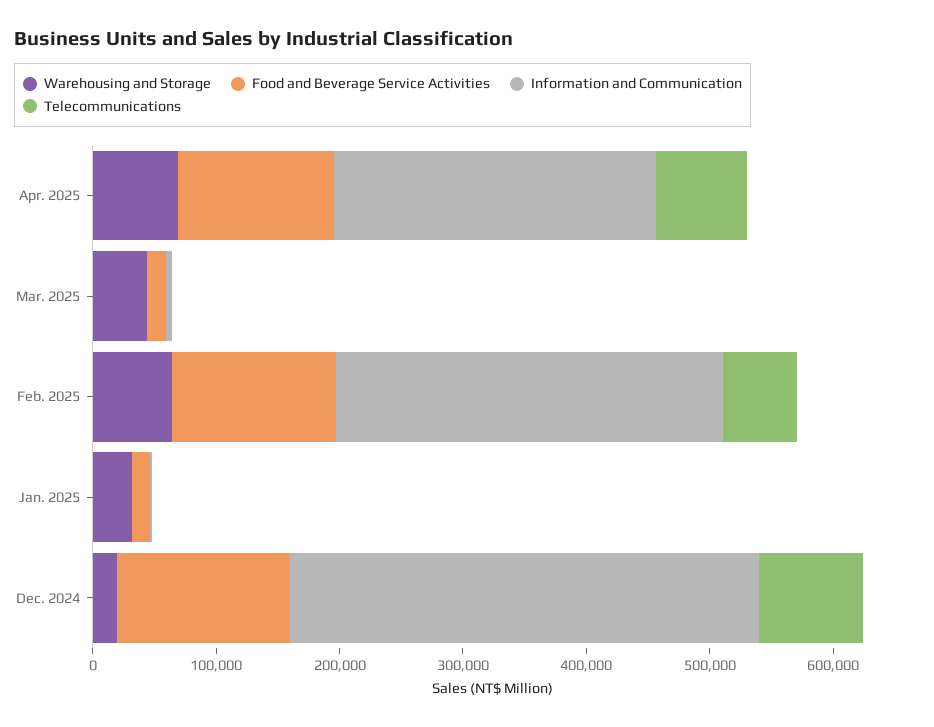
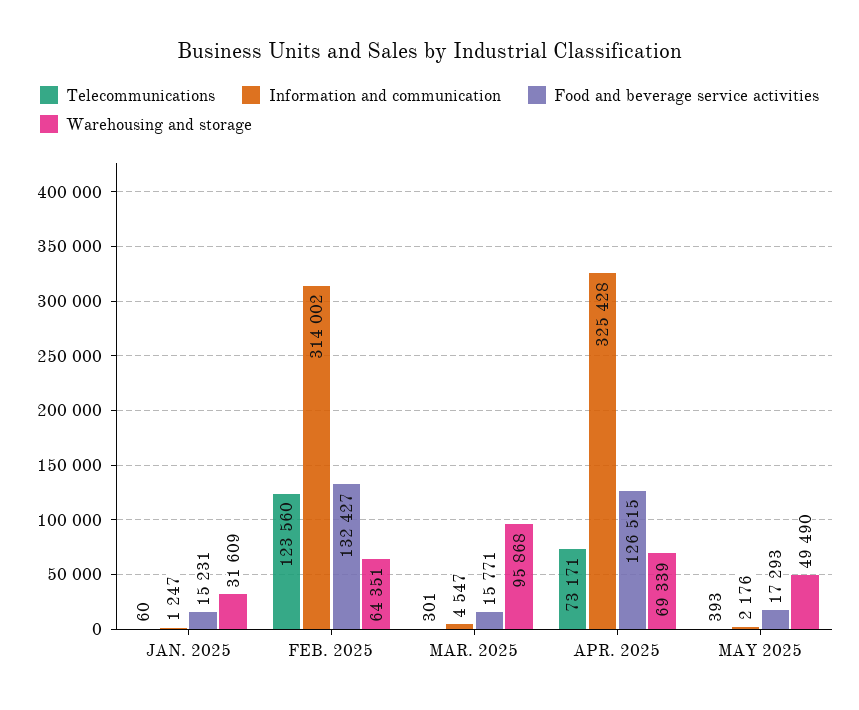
Information and Communication, Apr. 2025: 260000 -> 325428
Warehousing and Storage, Mar. 2025: 40000 -> 95868
Telecommunications, Feb. 2025: 60000 -> 123560
Warehousing and Storage, Dec. 2024: 20000 -> none
Food and Beverage Service Activities, Dec. 2024: 140000 -> none
Information and Communication, Dec. 2024: 380000 -> none
Telecommunications, Dec. 2024: 80000 -> none
Telecommunications, MAY 2025: none -> 393
Information and Communication, MAY 2025: none -> 2176
Food and Beverage Service Activities, MAY 2025: none -> 17293
Warehousing and Storage, MAY 2025: none -> 49490

